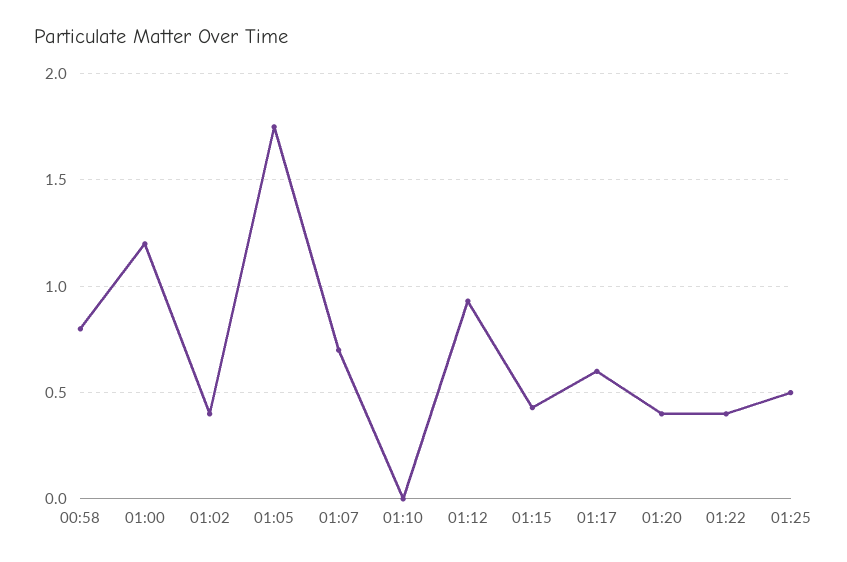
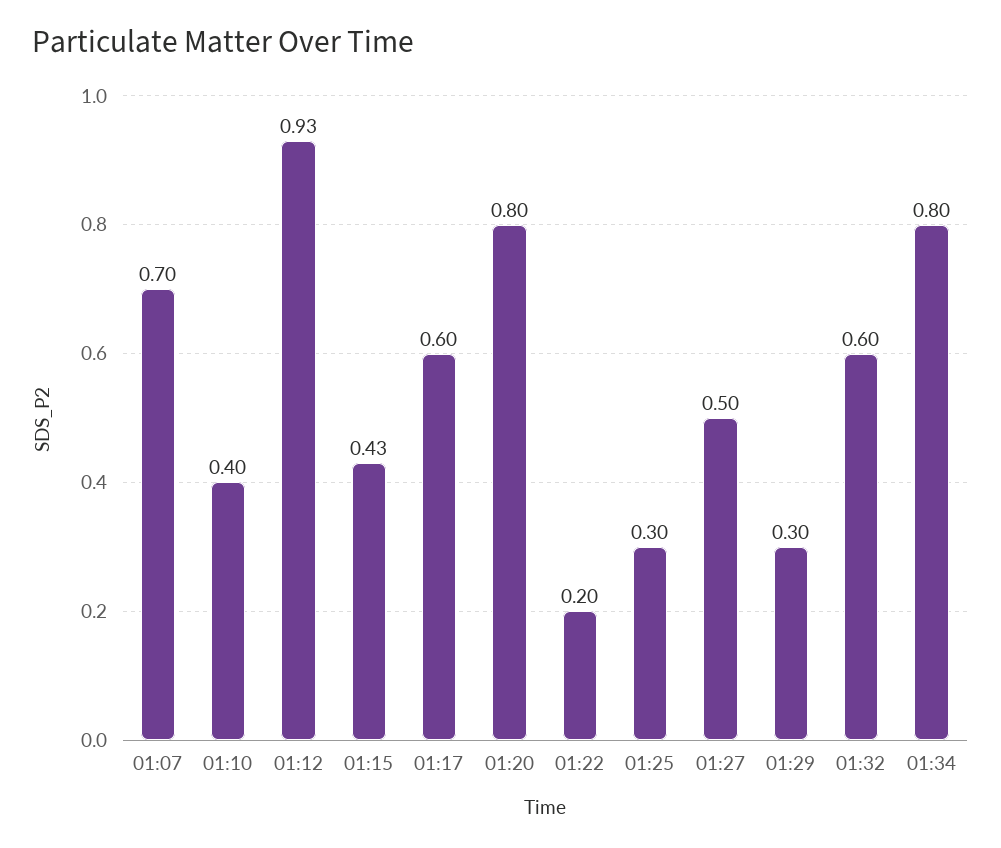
00:58: 0.8 -> none
01:00: 1.2 -> none
01:02: 0.4 -> none
01:05: 1.75 -> none
01:10: 0 -> 0.4
01:20: 0.4 -> 0.8
01:22: 0.4 -> 0.2
01:25: 0.5 -> 0.3
01:27: none -> 0.5
01:29: none -> 0.3
01:32: none -> 0.6
01:34: none -> 0.8

